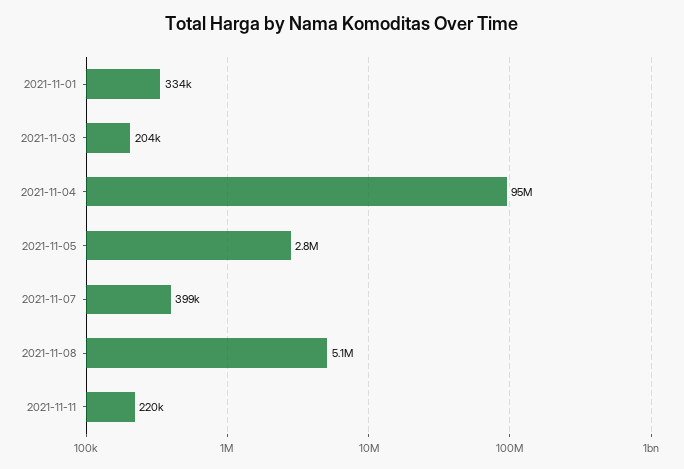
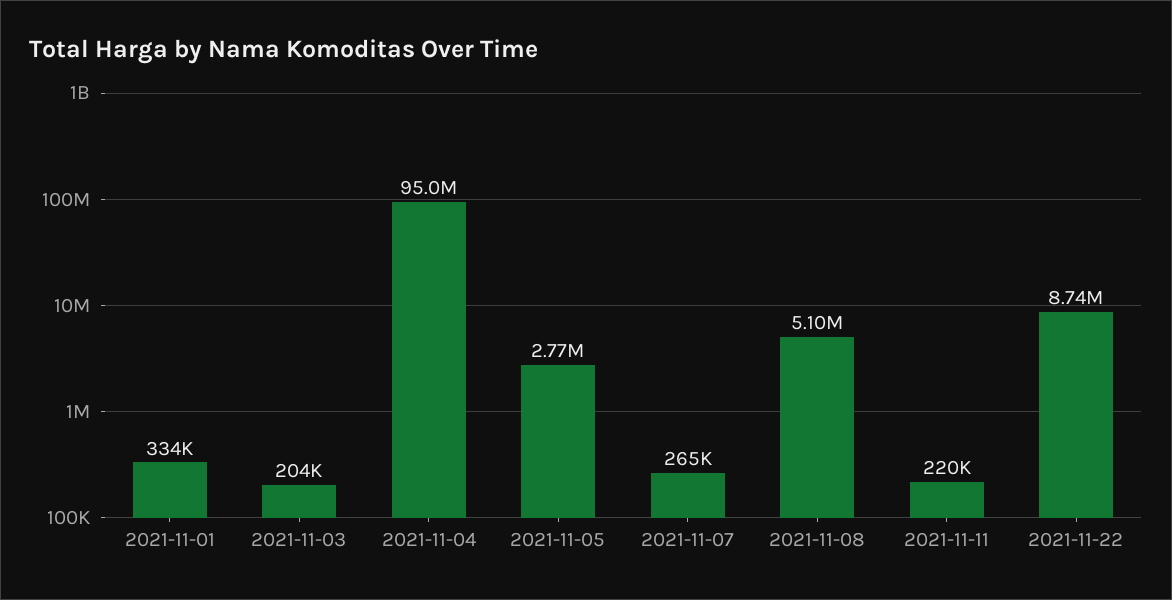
2021-11-07: 399000 -> 265000
2021-11-22: none -> 8740000

